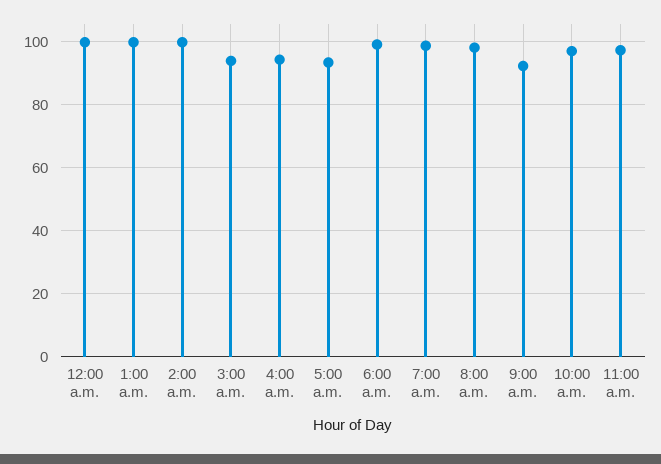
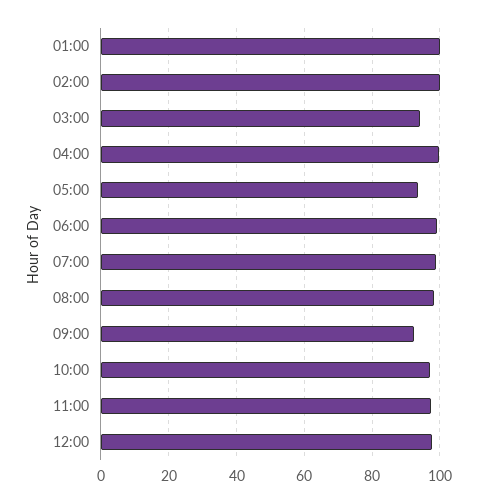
12:00 a.m.: 100 -> none
4:00 a.m.: 94 -> 100
12:00: none -> 98

